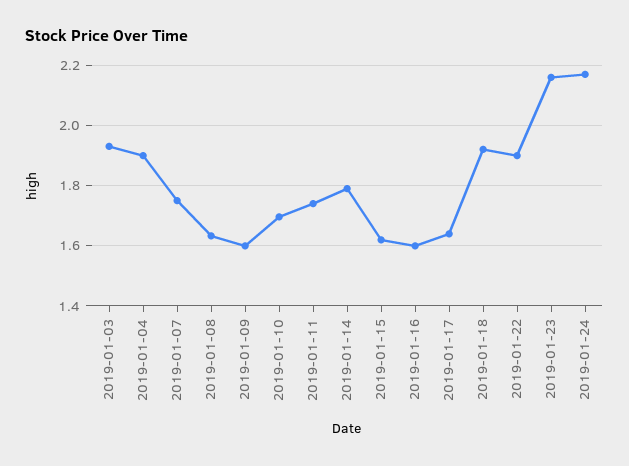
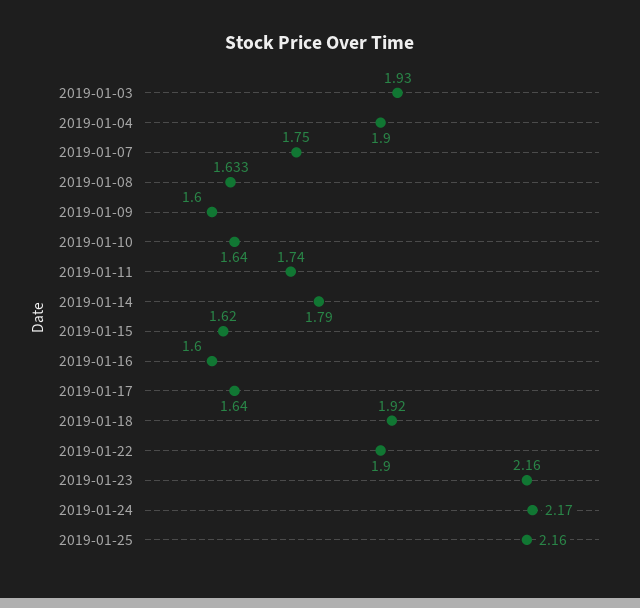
2019-01-10: 1.7 -> 1.64
2019-01-25: none -> 2.16

